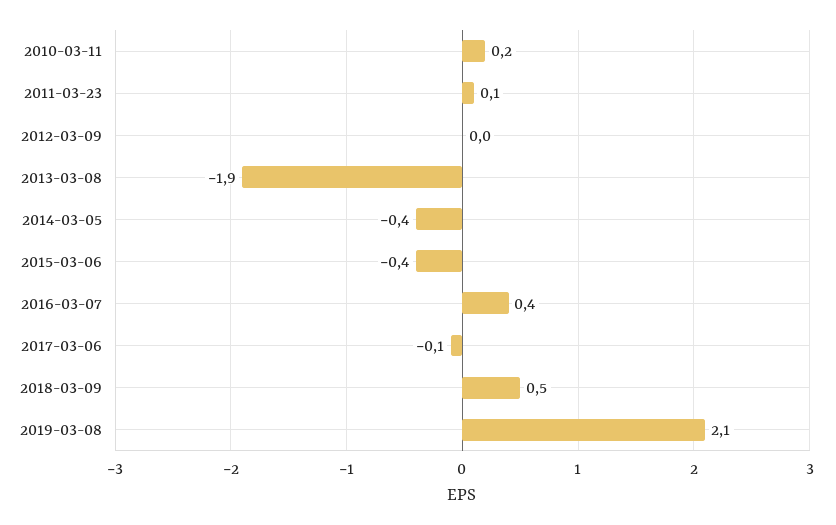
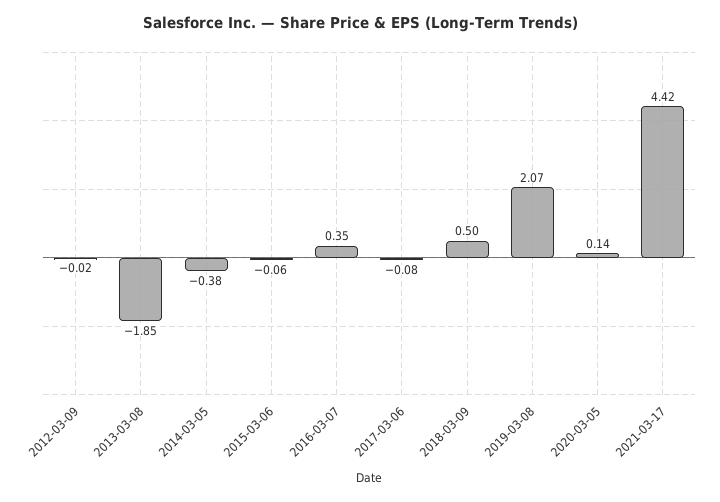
2010-03-11: 0.2 -> none
2011-03-23: 0.1 -> none
2015-03-06: -0.4 -> -0.06
2020-03-05: none -> 0.14
2021-03-17: none -> 4.42

